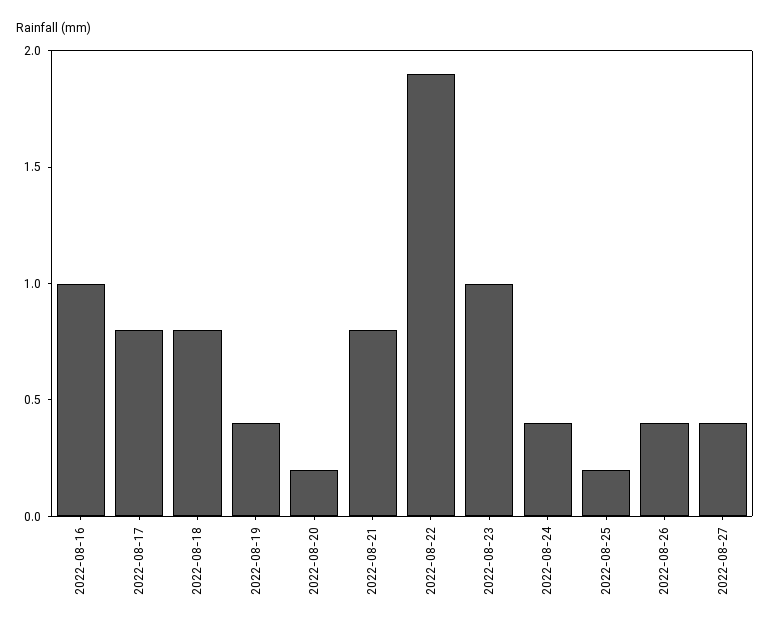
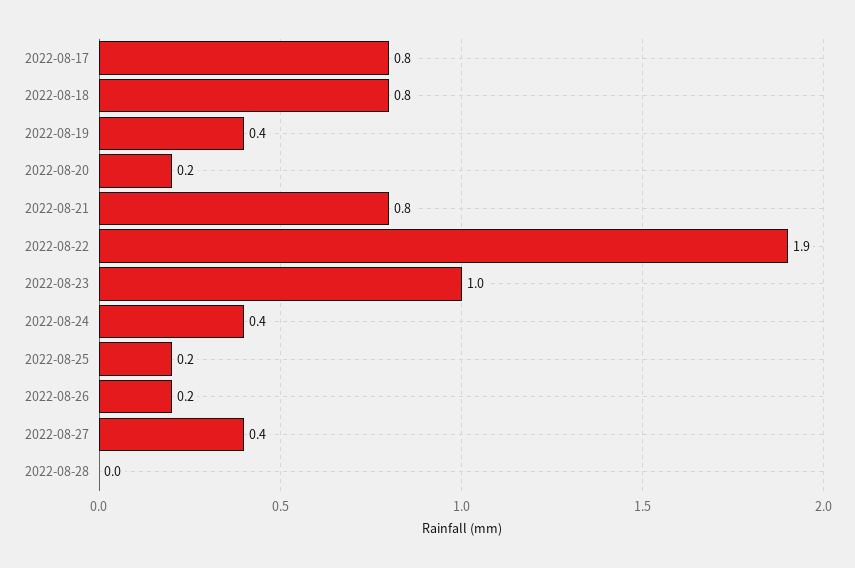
2022-08-16: 1 -> none
2022-08-26: 0.4 -> 0.2
2022-08-28: none -> 0

